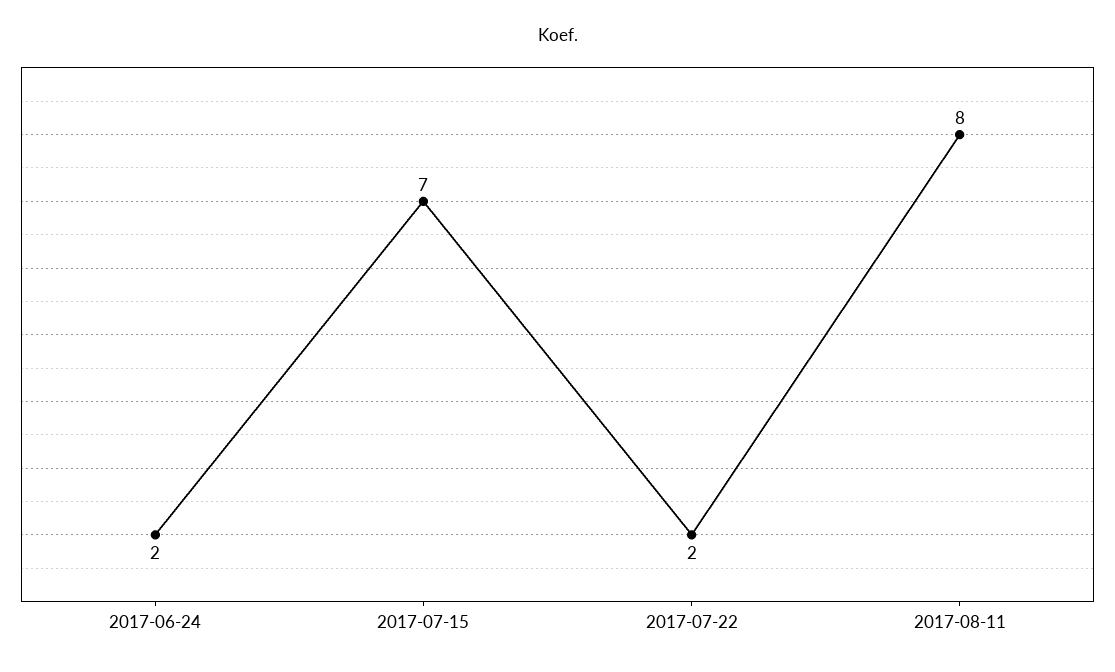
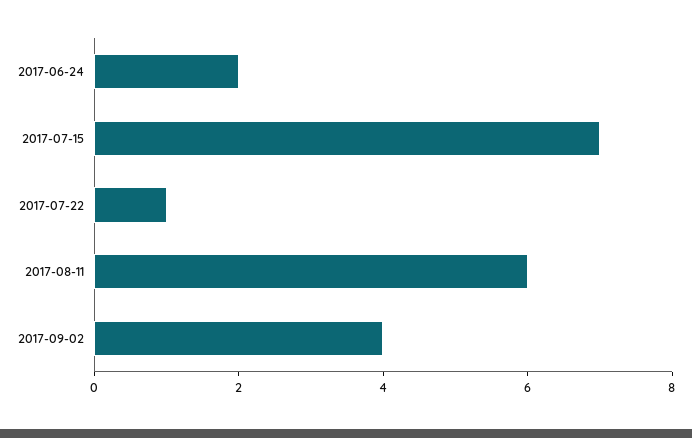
2017-07-22: 2 -> 1
2017-08-11: 8 -> 6
2017-09-02: none -> 4

